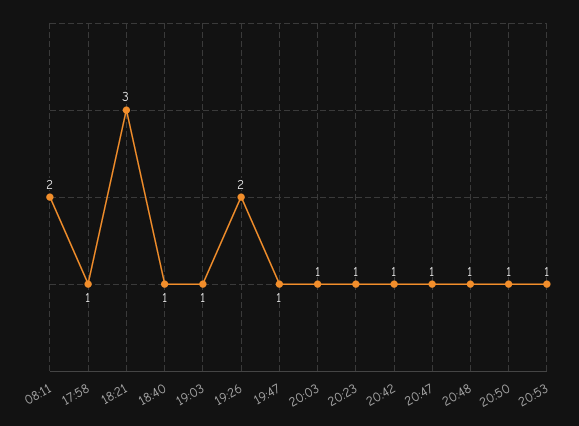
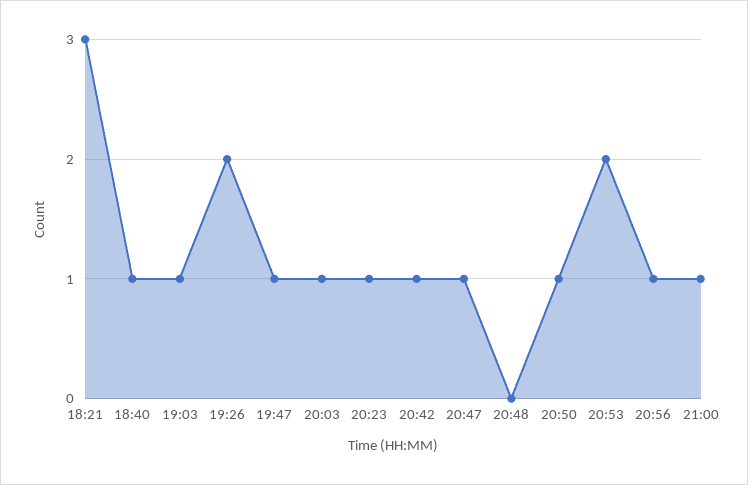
08:11: 2 -> none
17:58: 1 -> none
20:48: 1 -> 0
20:53: 1 -> 2
20:56: none -> 1
21:00: none -> 1

